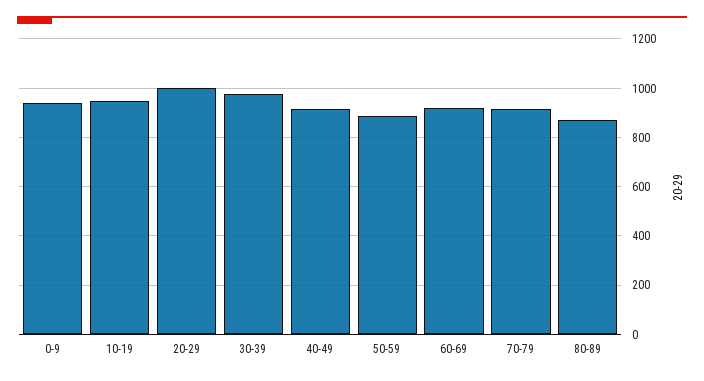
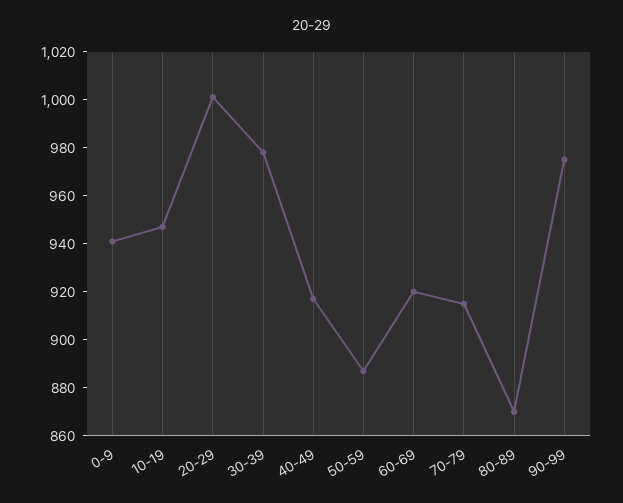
90-99: none -> 975

